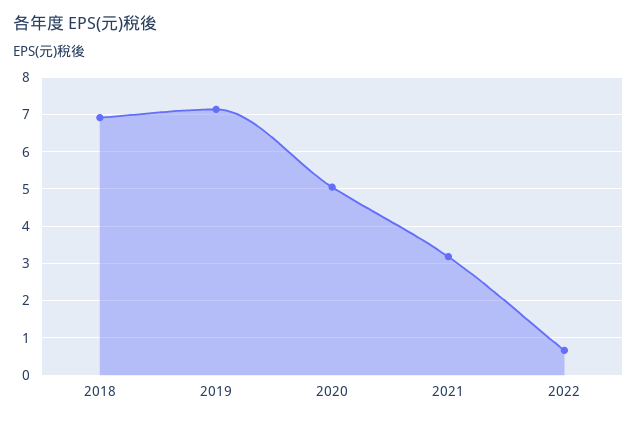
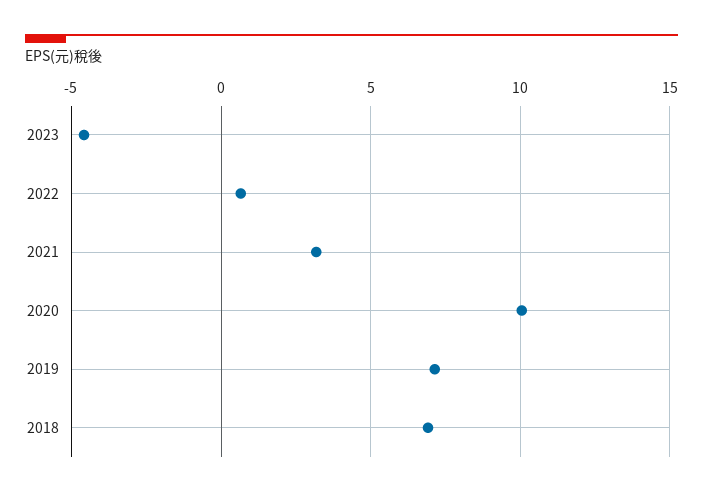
2020: 5 -> 10
2023: none -> -4.5

